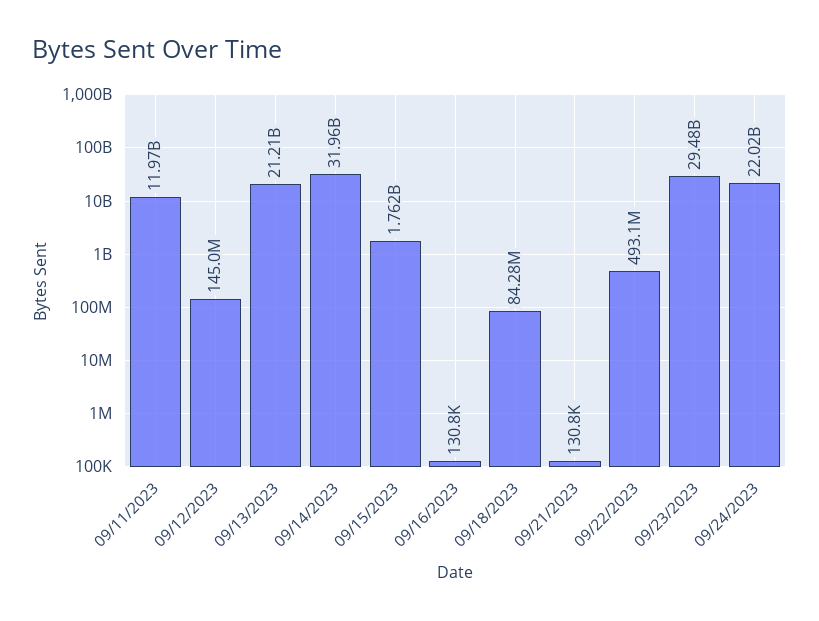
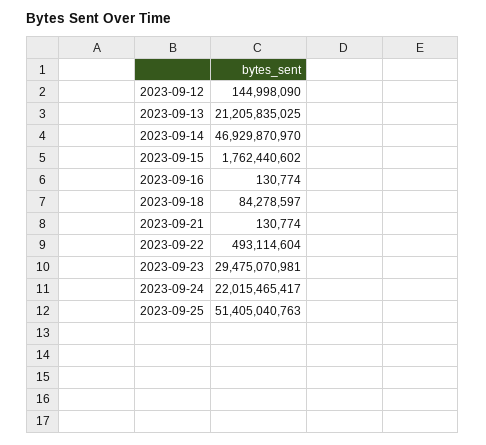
09/11/2023: 11970000000 -> none
09/14/2023: 31960000000 -> 46929870970
2023-09-25: none -> 51405040763

